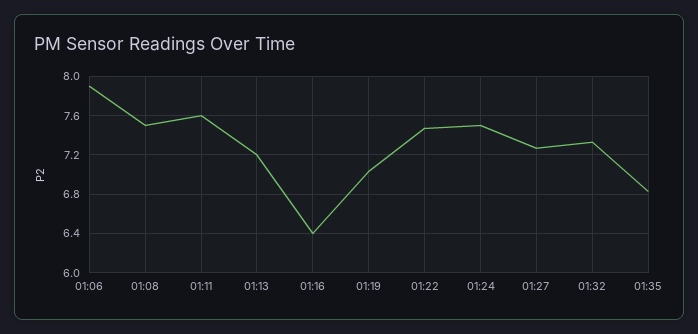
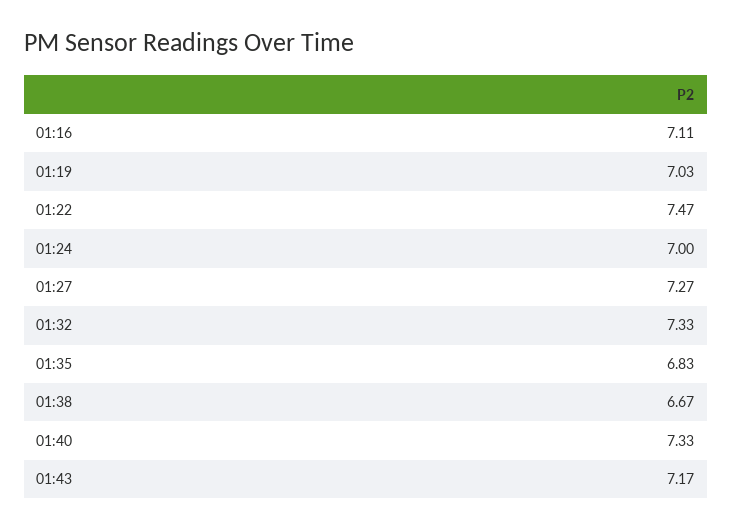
01:06: 7.9 -> none
01:08: 7.5 -> none
01:11: 7.6 -> none
01:13: 7.2 -> none
01:16: 6.4 -> 7.11
01:24: 7.5 -> 7
01:38: none -> 6.67
01:40: none -> 7.33
01:43: none -> 7.17

